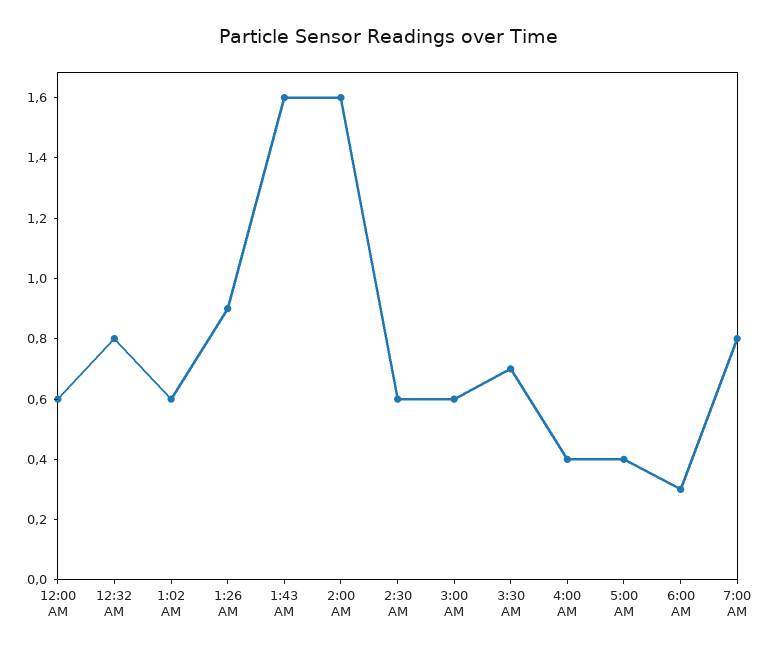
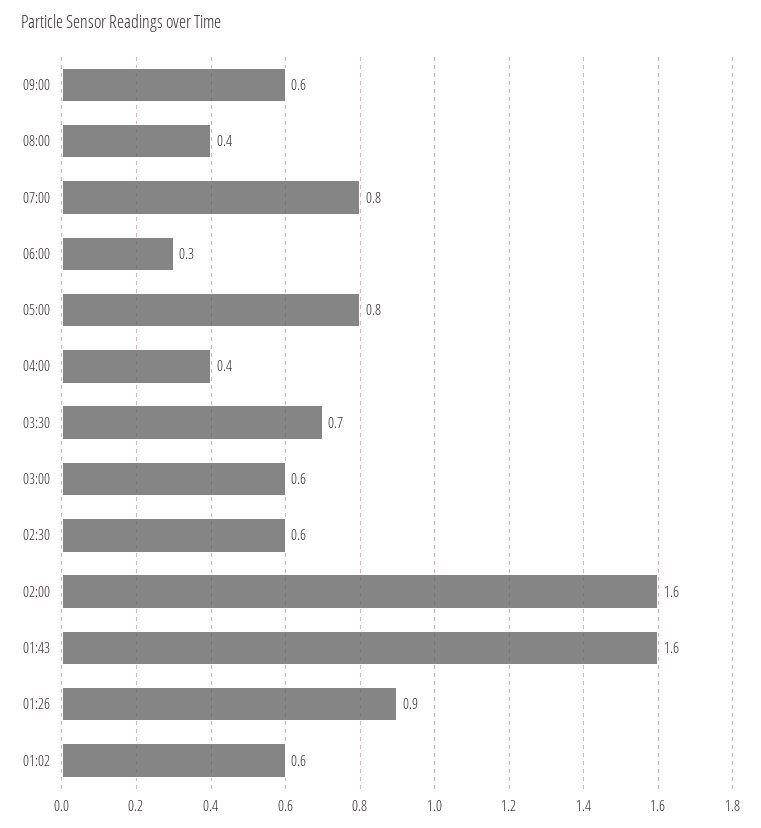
12:00 AM: 0.6 -> none
12:32 AM: 0.8 -> none
5:00 AM: 0.4 -> 0.8
09:00: none -> 0.6
08:00: none -> 0.4

